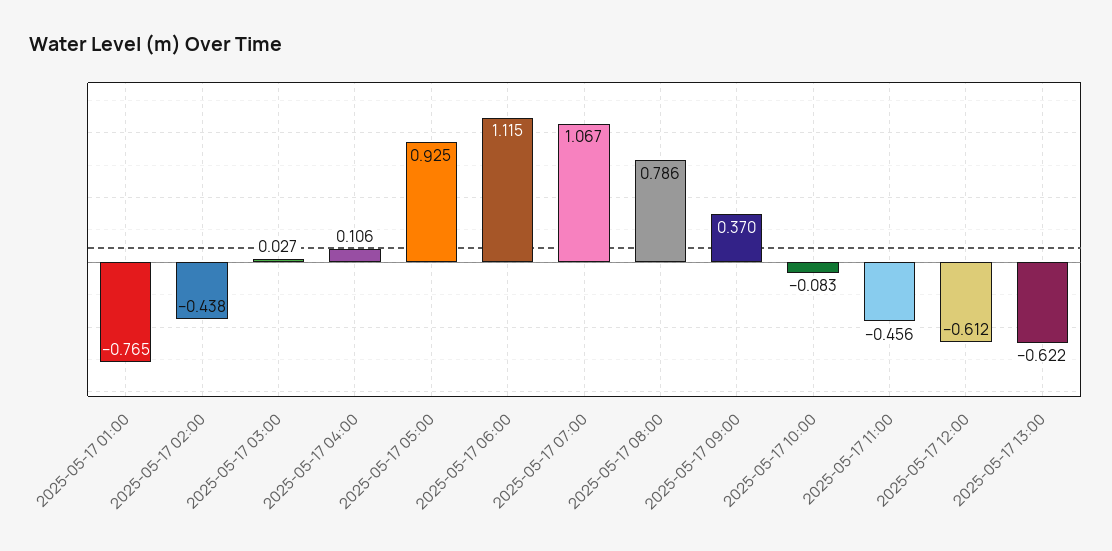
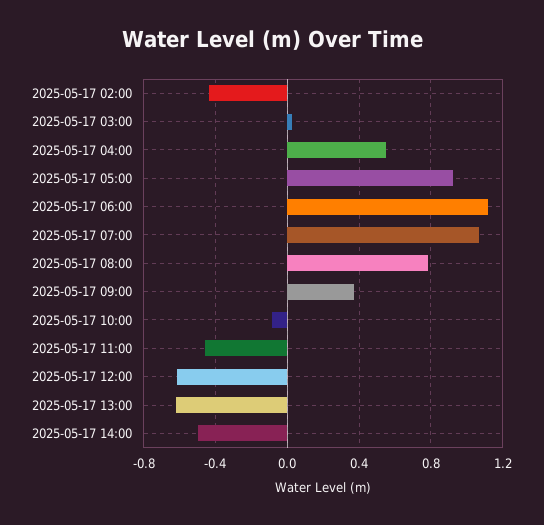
2025-05-17 01:00: -0.765 -> none
2025-05-17 04:00: 0.106 -> 0.55
2025-05-17 14:00: none -> -0.5

